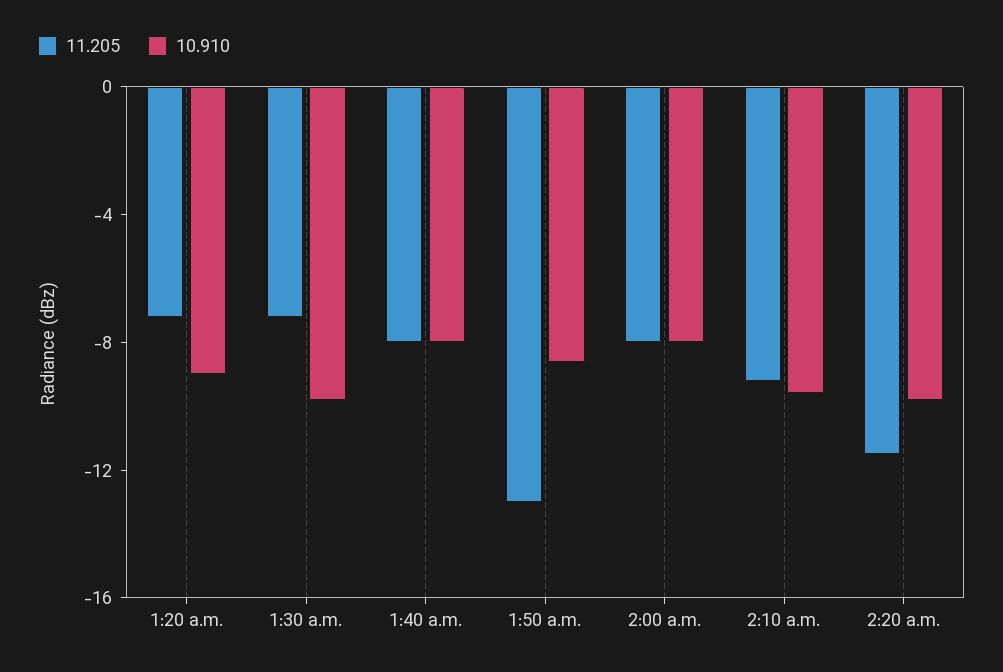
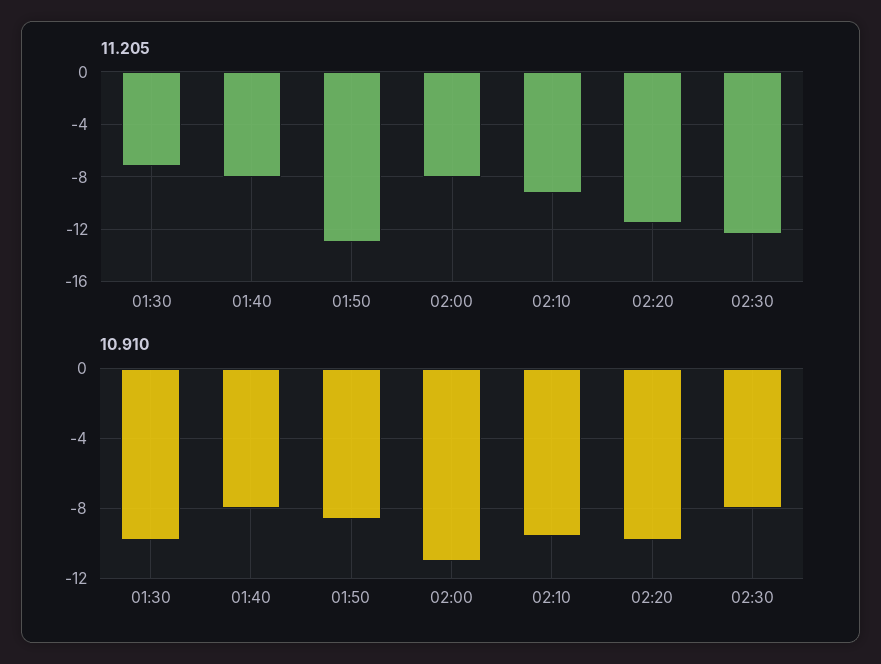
11.205, 1:20 a.m.: -7 -> none
10.910, 1:20 a.m.: -9 -> none
10.910, 2:00 a.m.: -8 -> -11
11.205, 02:30: none -> -12.5
10.910, 02:30: none -> -8

